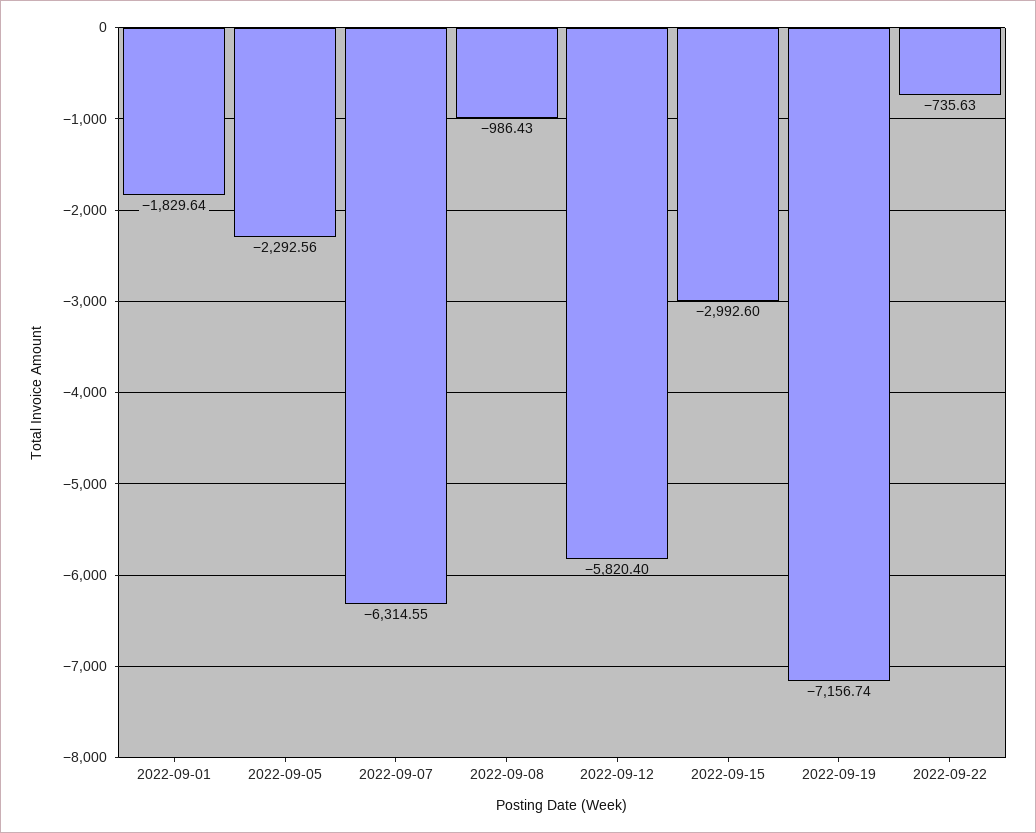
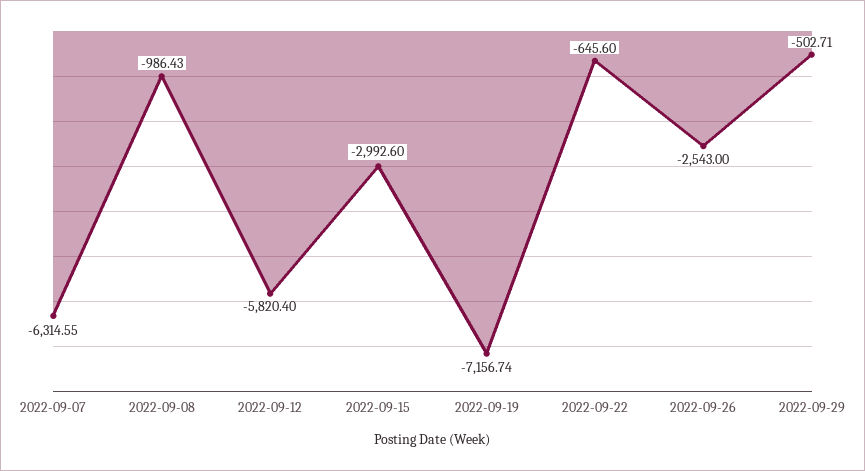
2022-09-01: -1829.64 -> none
2022-09-05: -2292.56 -> none
2022-09-22: -735.63 -> -645.6
2022-09-26: none -> -2543
2022-09-29: none -> -502.71

